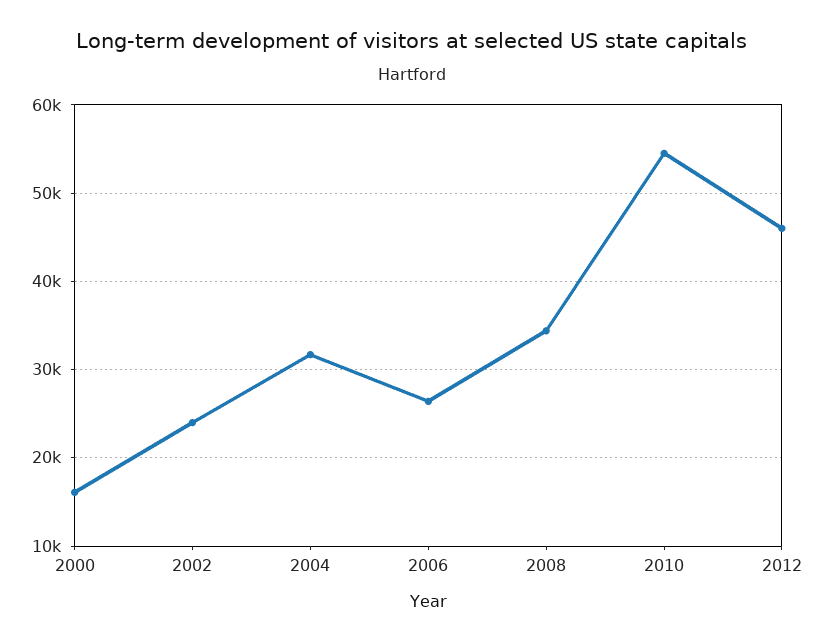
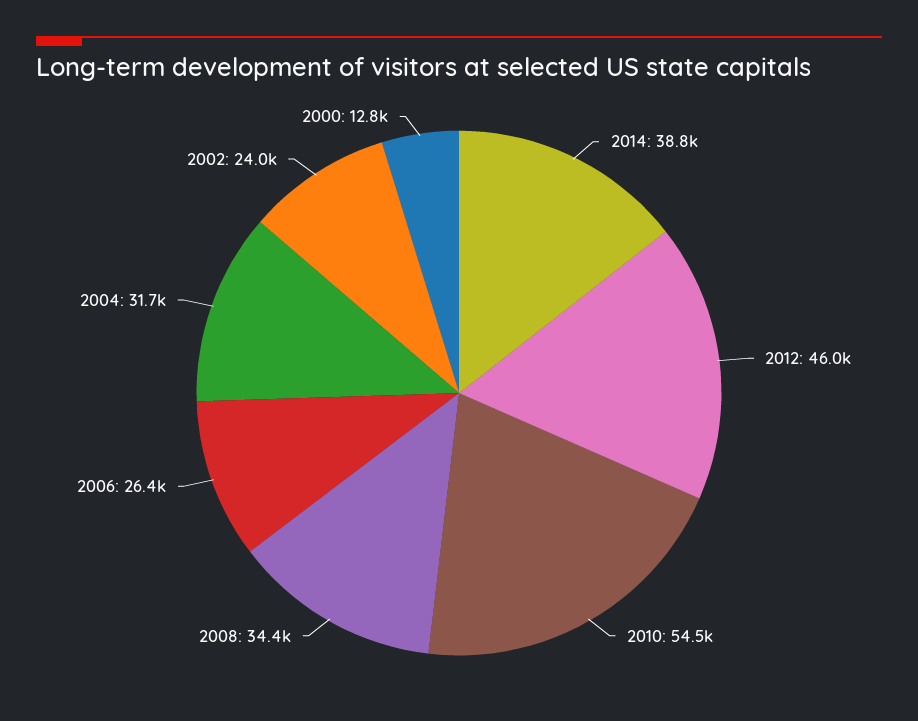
2000: 16000 -> 12800
2014: none -> 38800

